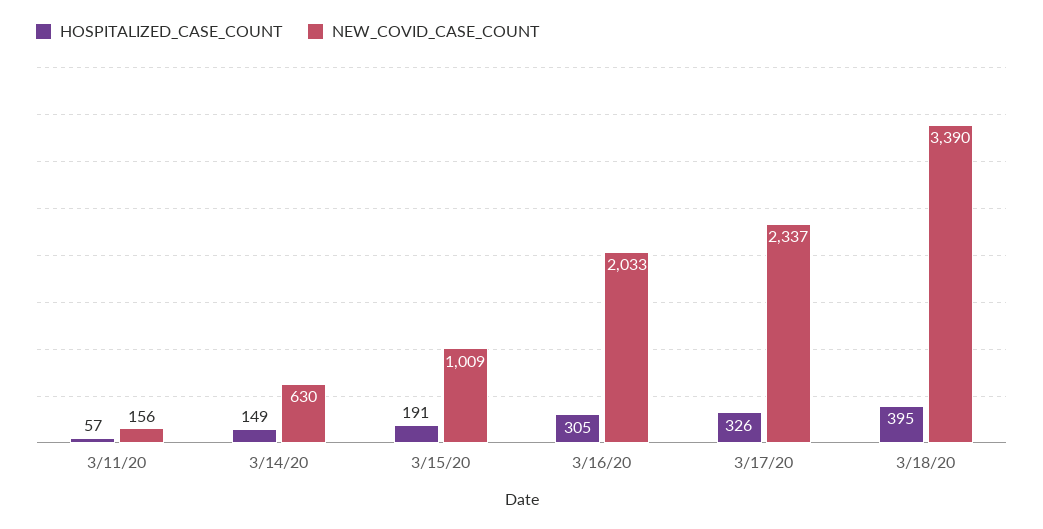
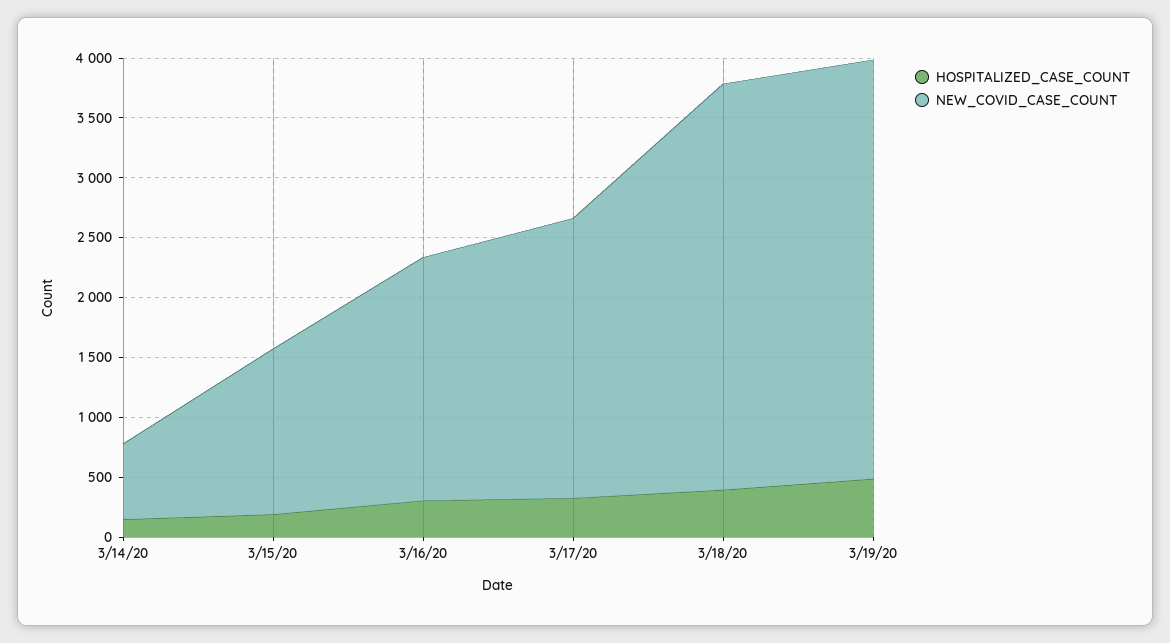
HOSPITALIZED_CASE_COUNT, 3/11/20: 57 -> none
NEW_COVID_CASE_COUNT, 3/11/20: 156 -> none
NEW_COVID_CASE_COUNT, 3/15/20: 1009 -> 1400
HOSPITALIZED_CASE_COUNT, 3/19/20: none -> 500
NEW_COVID_CASE_COUNT, 3/19/20: none -> 3500

